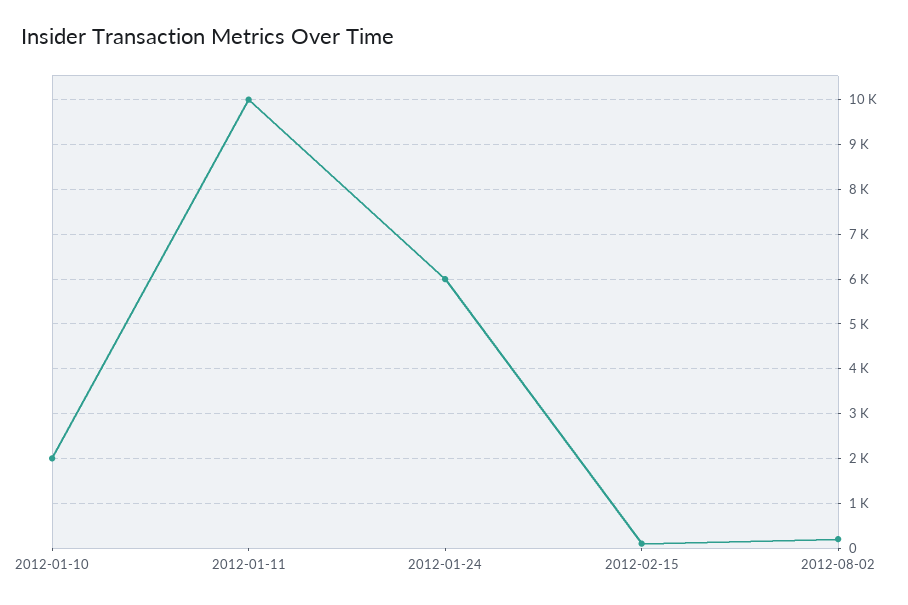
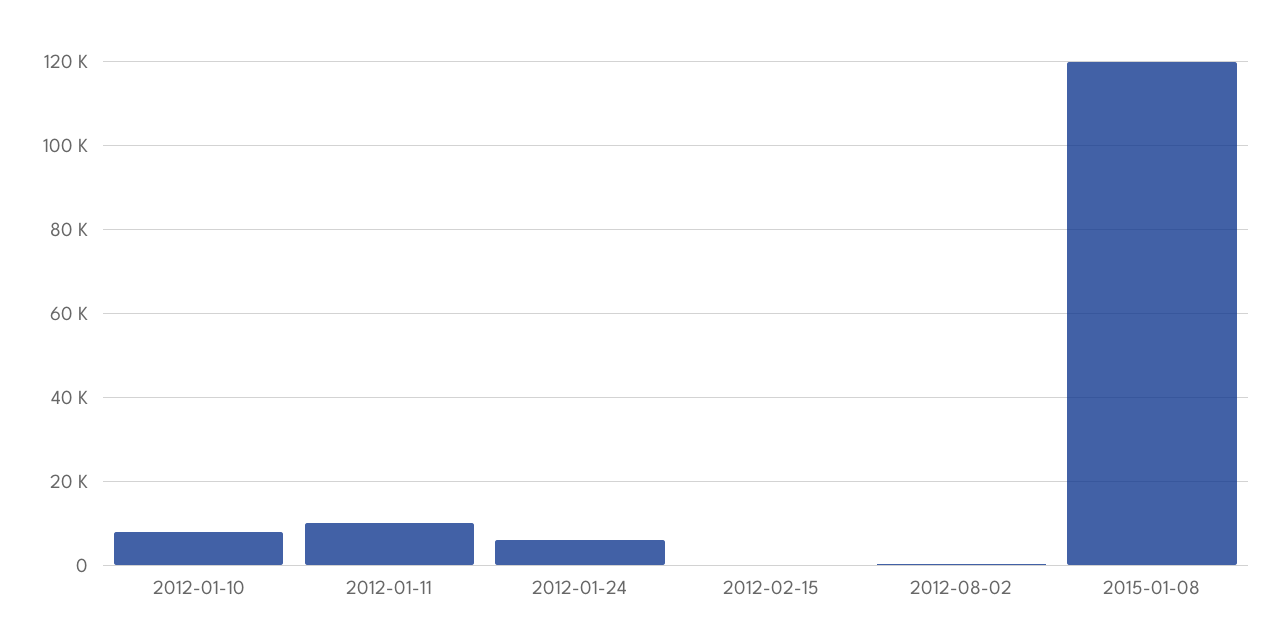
2012-01-10: 2000 -> 8000
2015-01-08: none -> 120000

